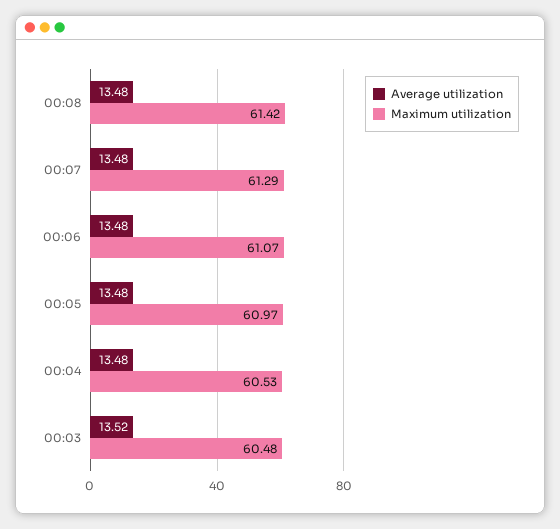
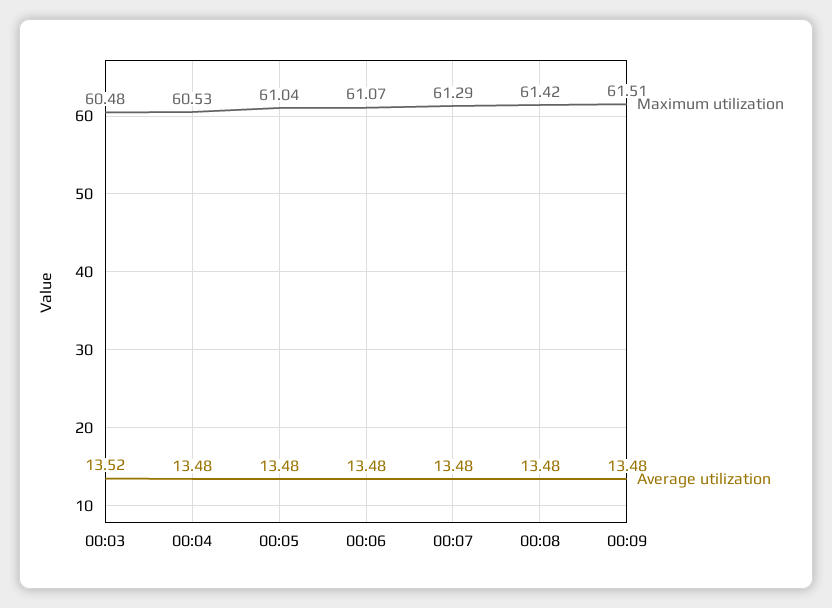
Maximum utilization, 00:05: 60.97 -> 61.04
Maximum utilization, 00:09: none -> 61.51
Average utilization, 00:09: none -> 13.48

